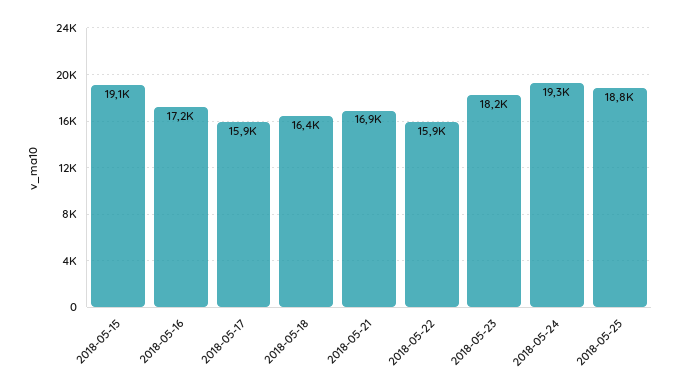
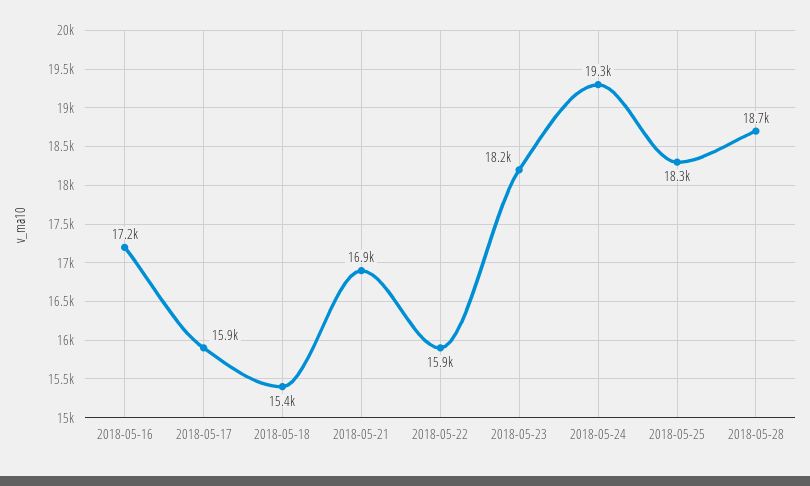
2018-05-15: 19100 -> none
2018-05-18: 16400 -> 15400
2018-05-25: 18800 -> 18300
2018-05-28: none -> 18700

